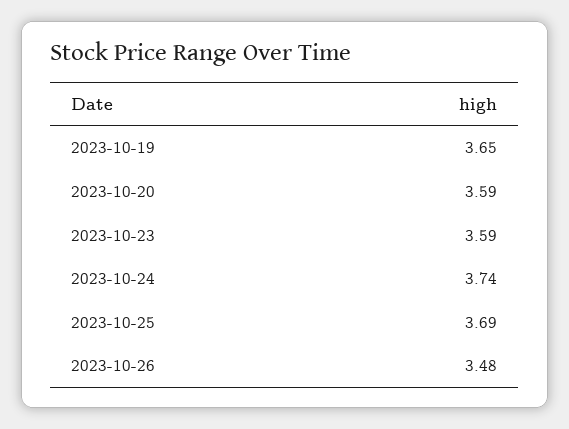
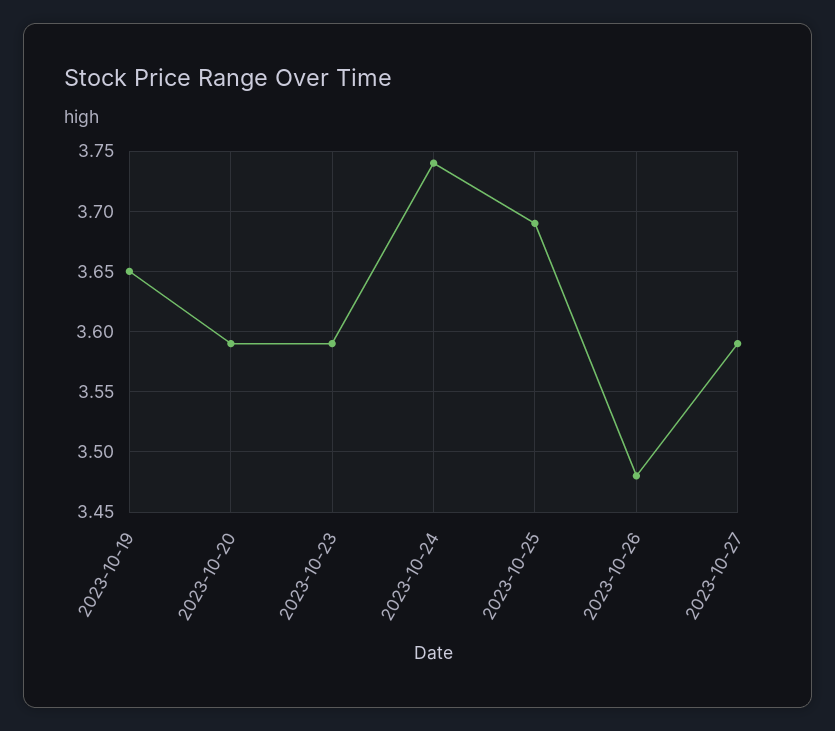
2023-10-27: none -> 3.59

